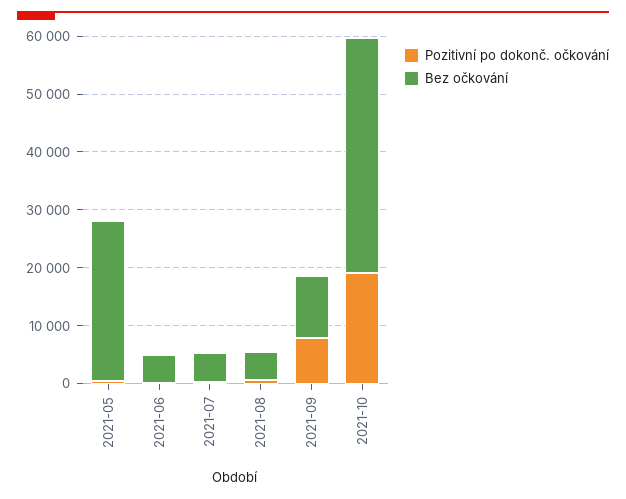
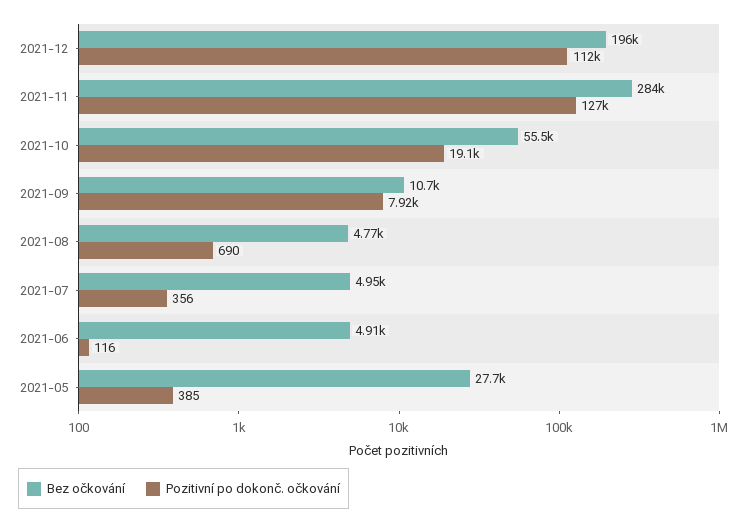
Bez očkování, 2021-10: 40000 -> 55500
Bez očkování, 2021-12: none -> 196000
Pozitivní po dokonč. očkování, 2021-12: none -> 112000
Bez očkování, 2021-11: none -> 284000
Pozitivní po dokonč. očkování, 2021-11: none -> 127000

